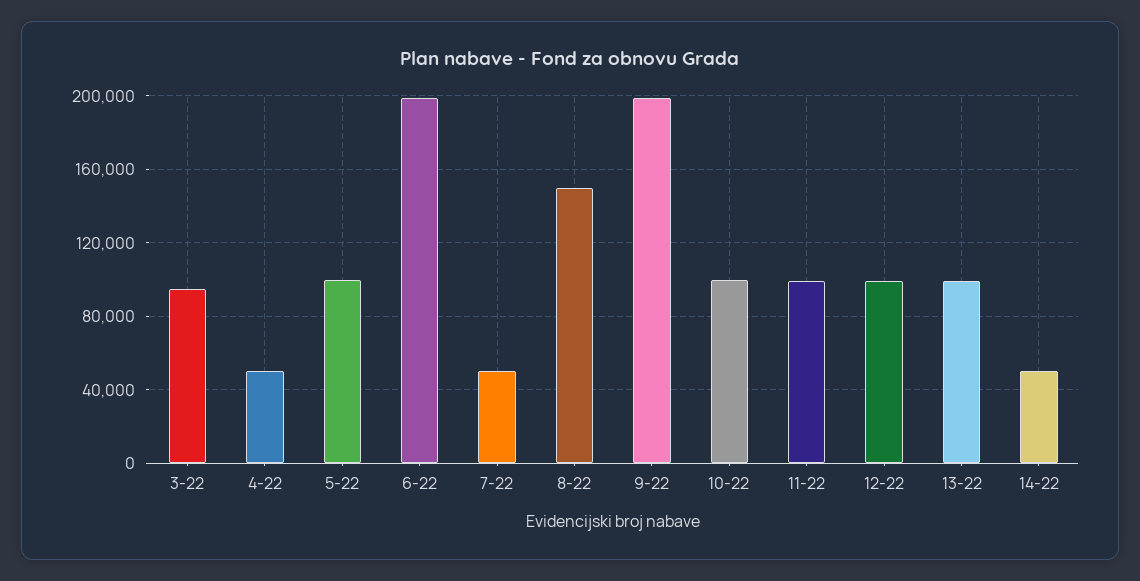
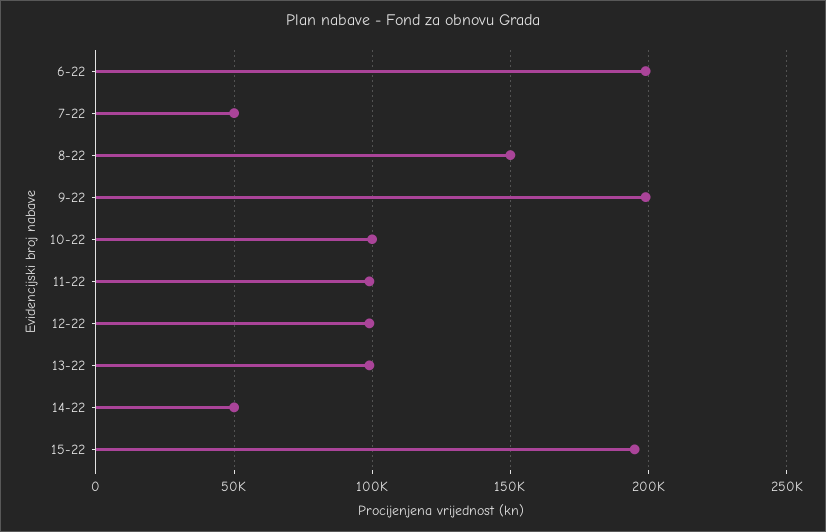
3-22: 95000 -> none
4-22: 50000 -> none
5-22: 100000 -> none
15-22: none -> 195000

